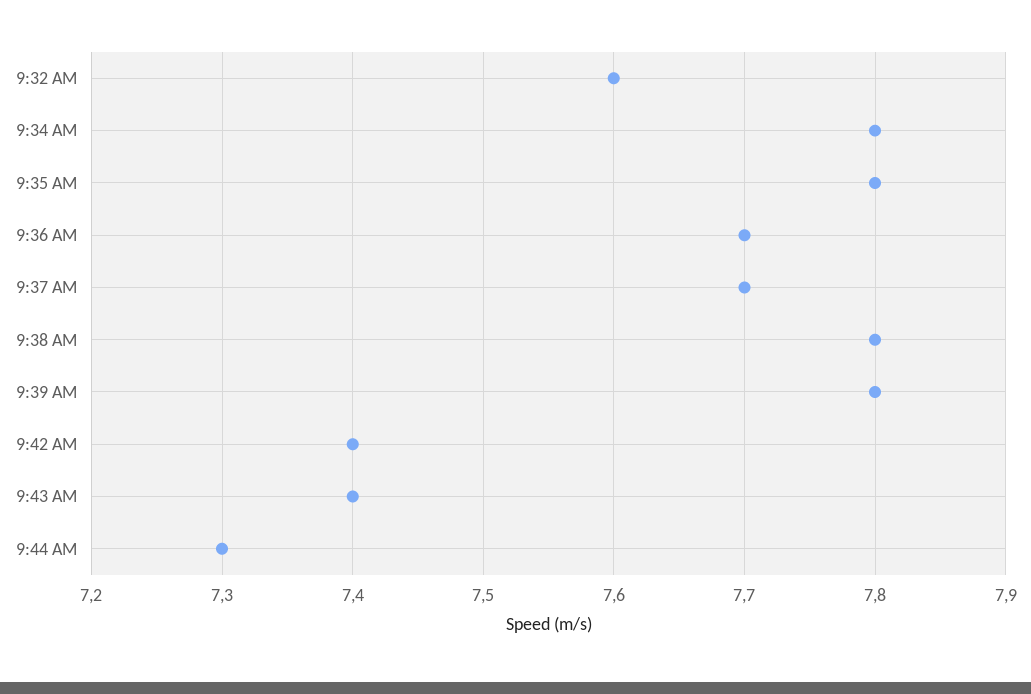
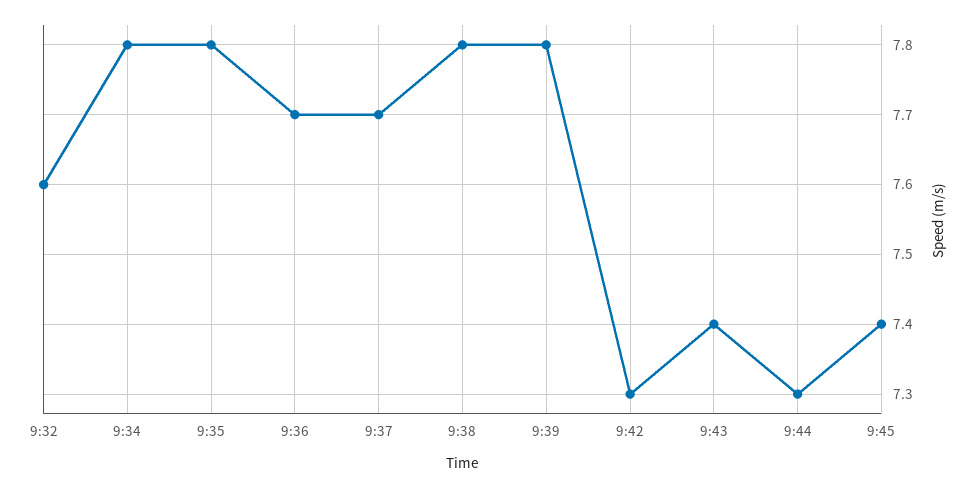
9:42 AM: 7.4 -> 7.3
9:45: none -> 7.4

